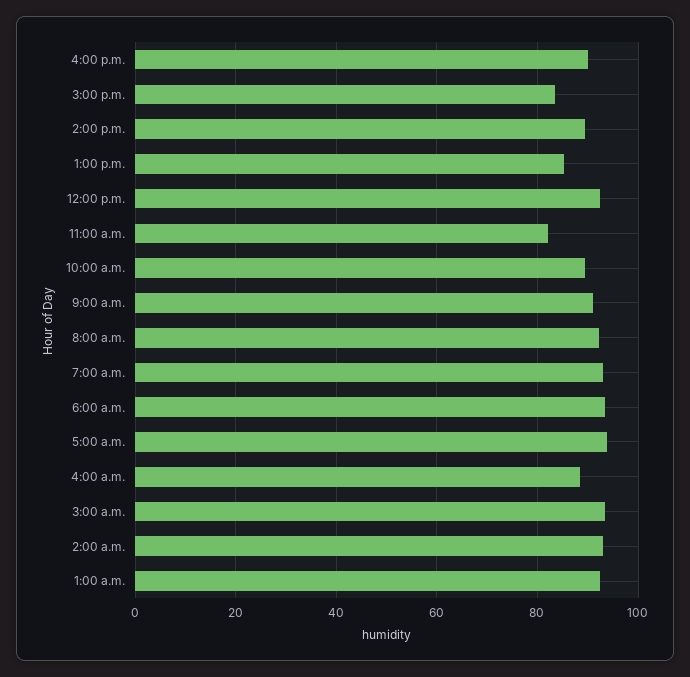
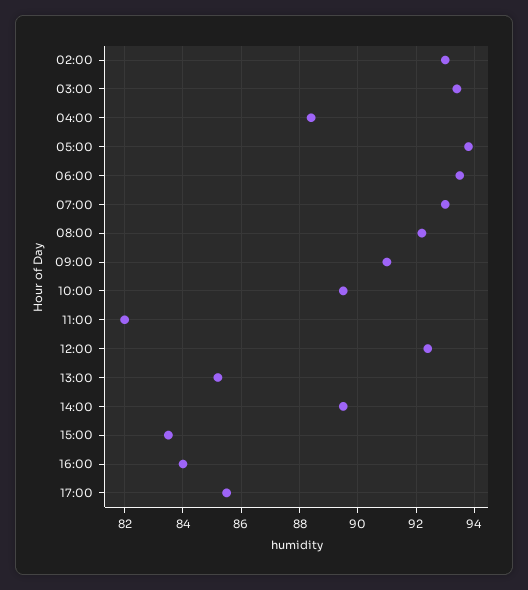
4:00 p.m.: 90 -> 84
1:00 a.m.: 92 -> none
17:00: none -> 85.5

